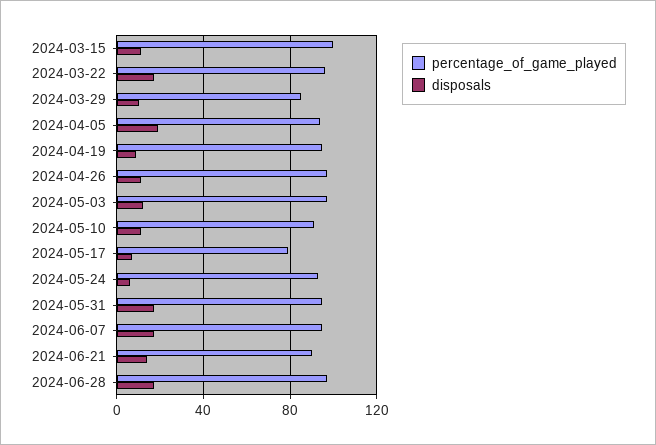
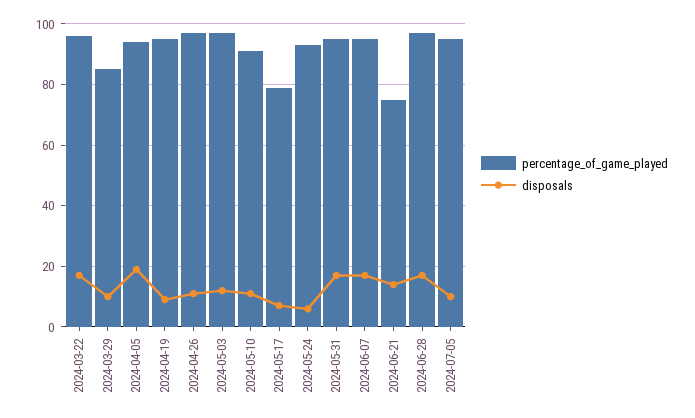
percentage_of_game_played, 2024-03-15: 100 -> none
disposals, 2024-03-15: 10 -> none
percentage_of_game_played, 2024-06-21: 90 -> 75
percentage_of_game_played, 2024-07-05: none -> 95
disposals, 2024-07-05: none -> 10

